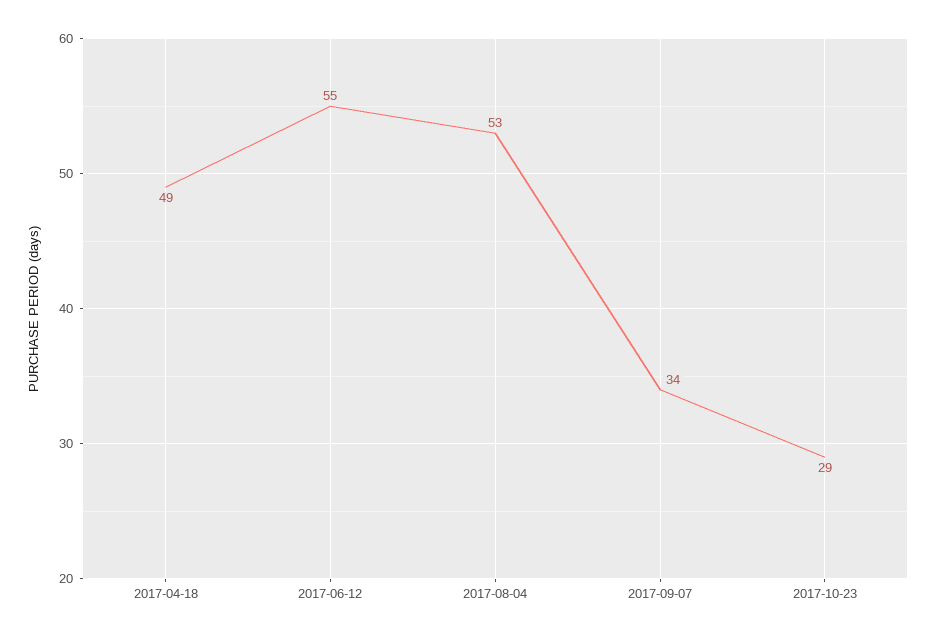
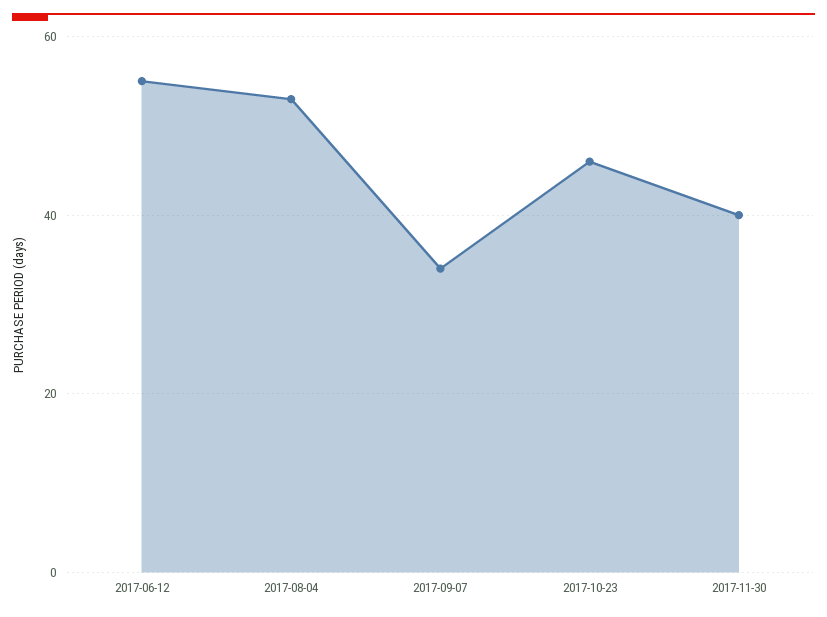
2017-04-18: 49 -> none
2017-10-23: 29 -> 45
2017-11-30: none -> 40

